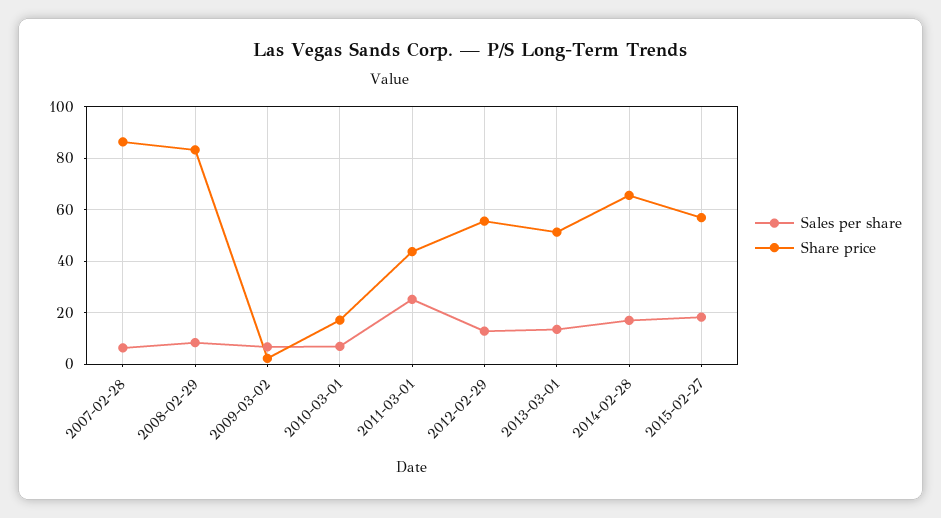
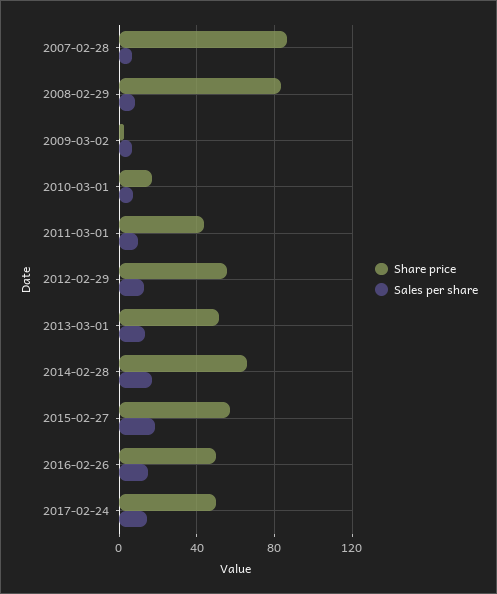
Sales per share, 2011-03-01: 25 -> 10
Share price, 2016-02-26: none -> 50
Sales per share, 2016-02-26: none -> 15
Share price, 2017-02-24: none -> 50
Sales per share, 2017-02-24: none -> 15

